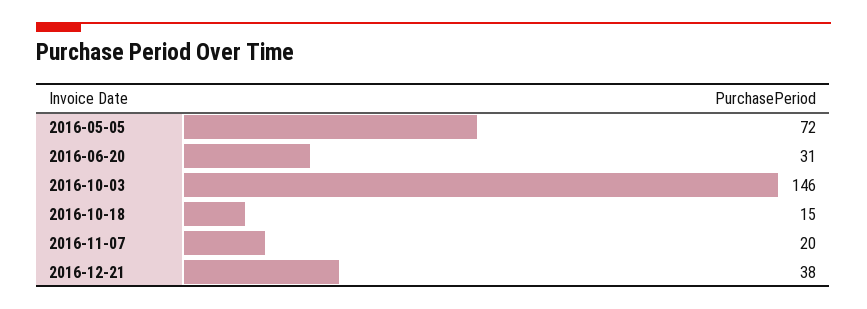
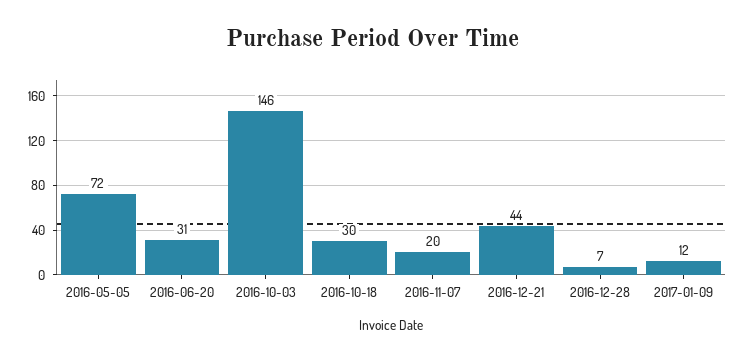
2016-10-18: 15 -> 30
2016-12-21: 38 -> 44
2016-12-28: none -> 7
2017-01-09: none -> 12

